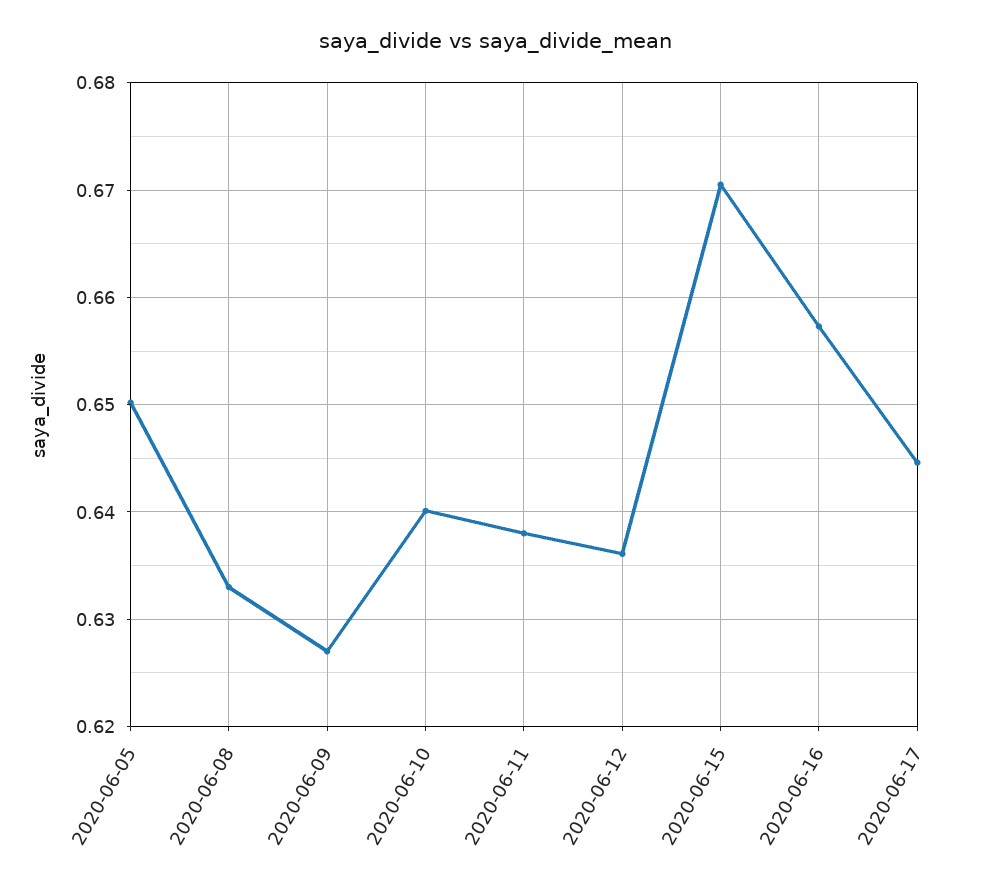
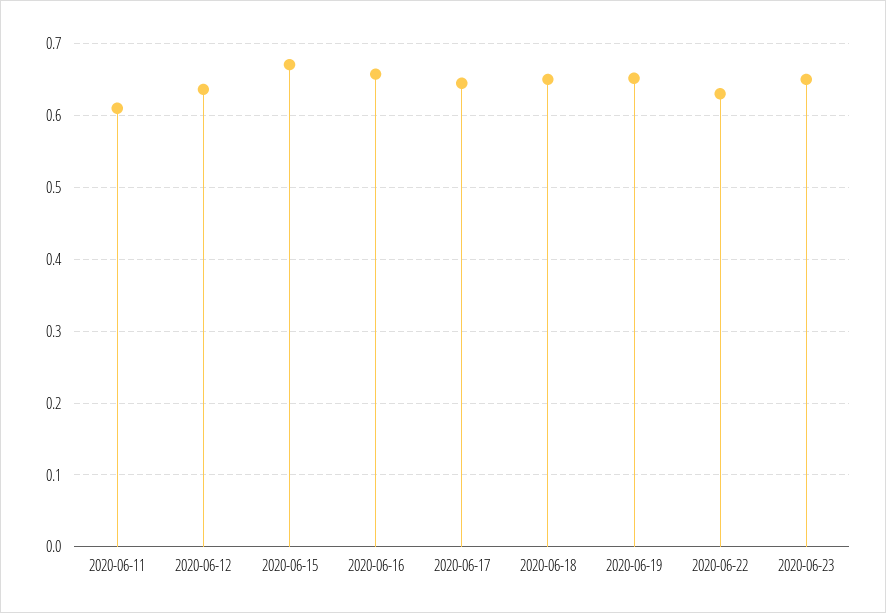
2020-06-05: 0.65 -> none
2020-06-08: 0.633 -> none
2020-06-09: 0.627 -> none
2020-06-10: 0.64 -> none
2020-06-11: 0.638 -> 0.61
2020-06-18: none -> 0.65
2020-06-19: none -> 0.65
2020-06-22: none -> 0.63
2020-06-23: none -> 0.65

